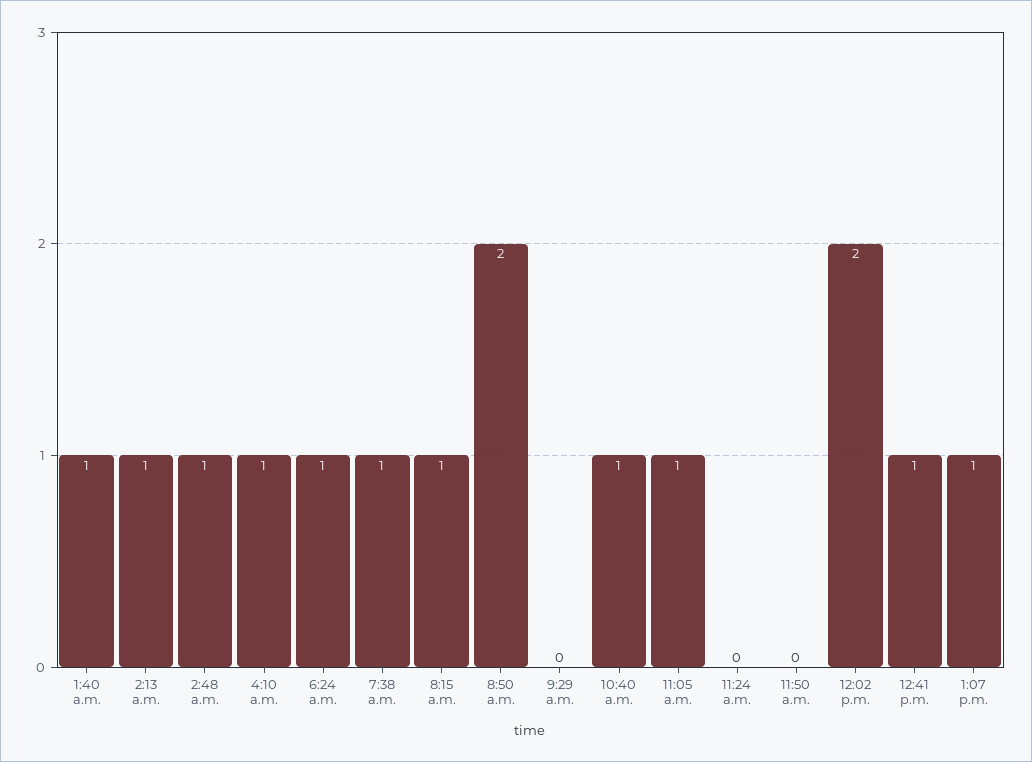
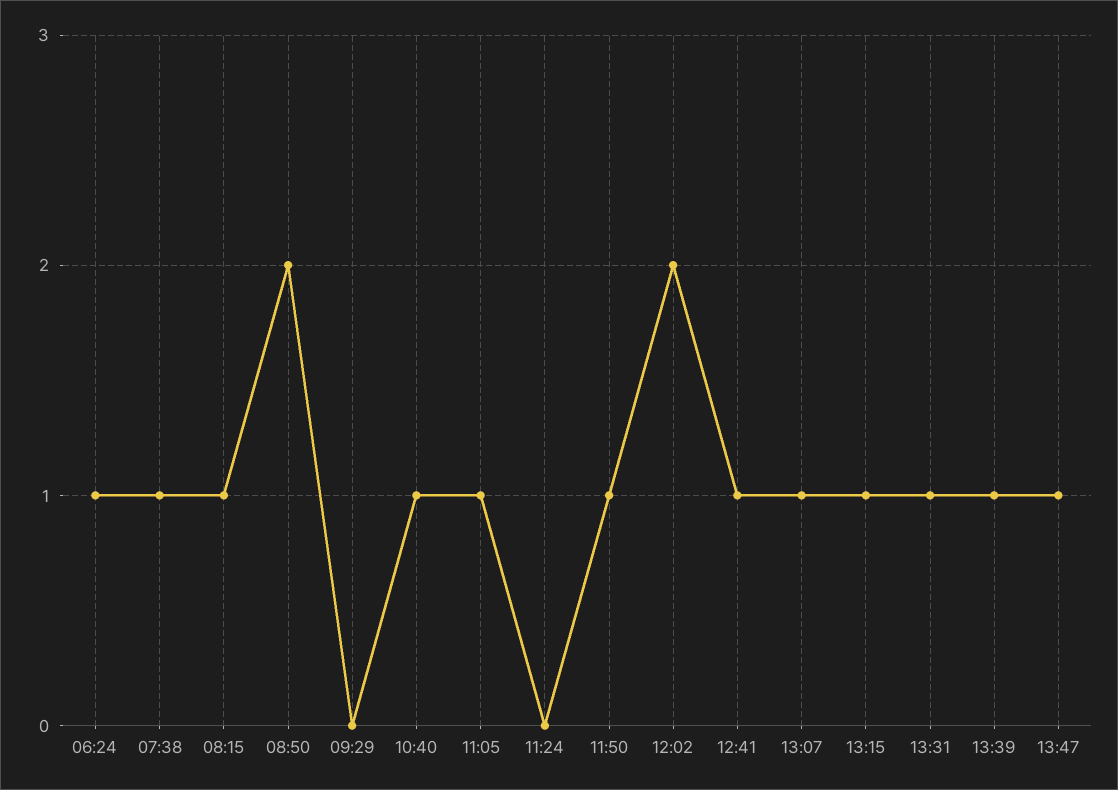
1:40 a.m.: 1 -> none
2:13 a.m.: 1 -> none
2:48 a.m.: 1 -> none
4:10 a.m.: 1 -> none
11:50 a.m.: 0 -> 1
13:15: none -> 1
13:31: none -> 1
13:39: none -> 1
13:47: none -> 1

